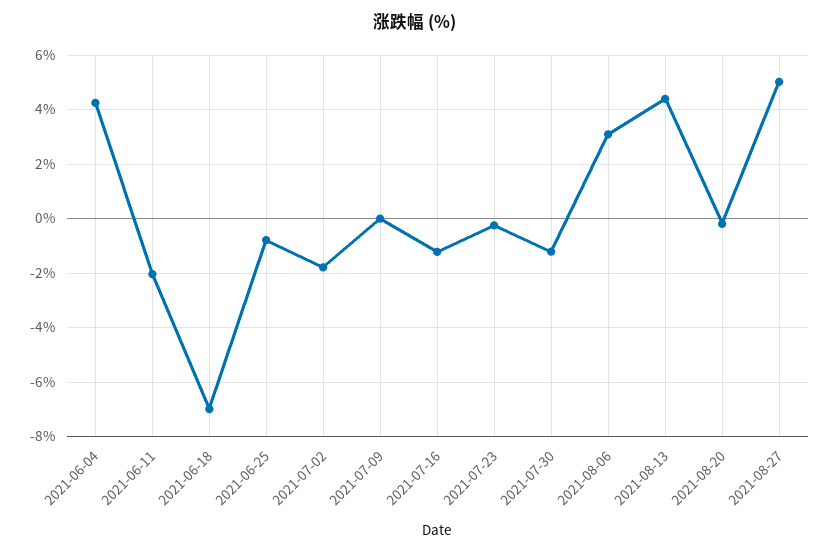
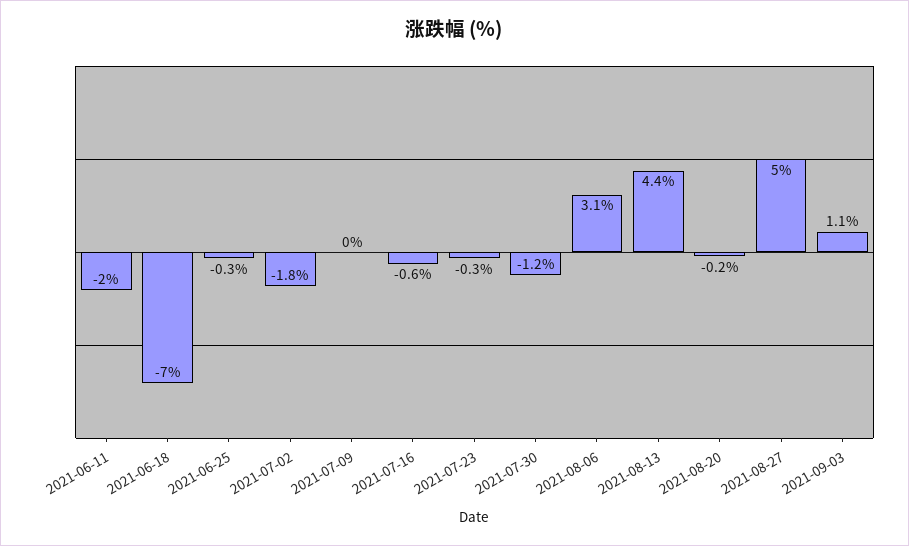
2021-06-04: 4.25 -> none
2021-06-25: -0.75 -> -0.3
2021-07-16: -1.25 -> -0.6
2021-09-03: none -> 1.1

